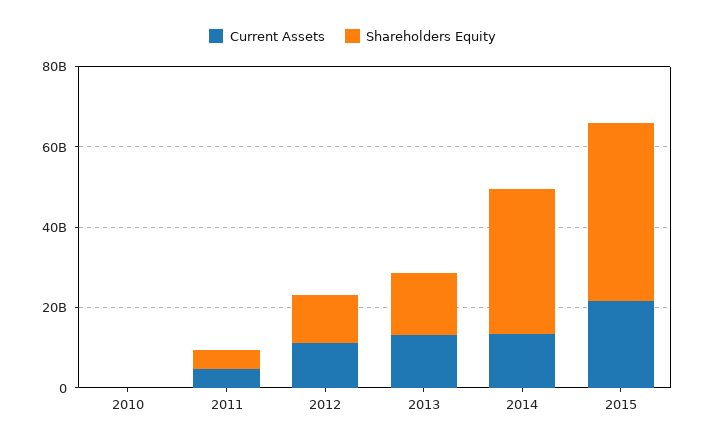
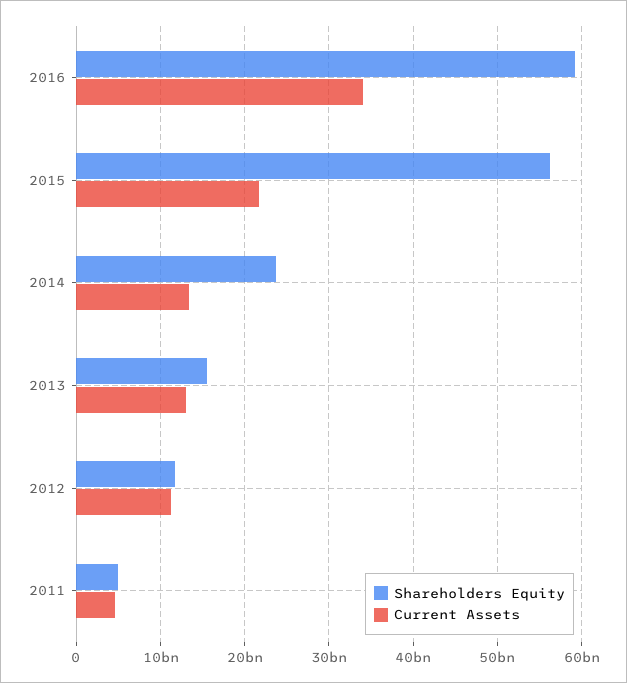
Current Assets, 2010: 0 -> none
Shareholders Equity, 2010: 0 -> none
Shareholders Equity, 2014: 35000000000 -> 24000000000
Shareholders Equity, 2015: 45000000000 -> 56000000000
Shareholders Equity, 2016: none -> 59000000000
Current Assets, 2016: none -> 34000000000

